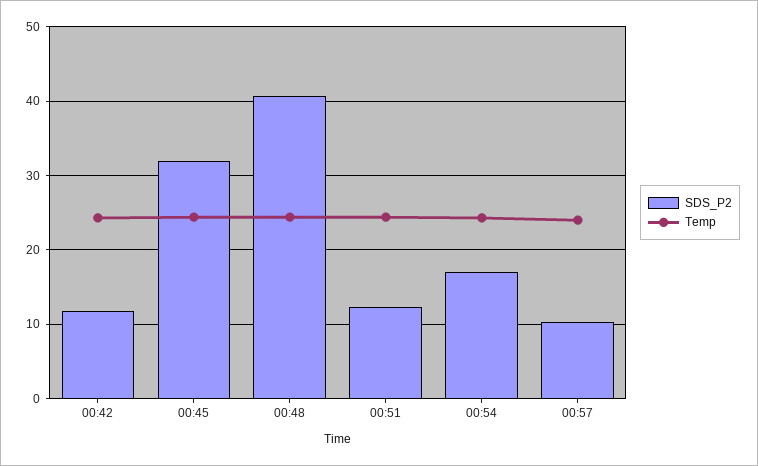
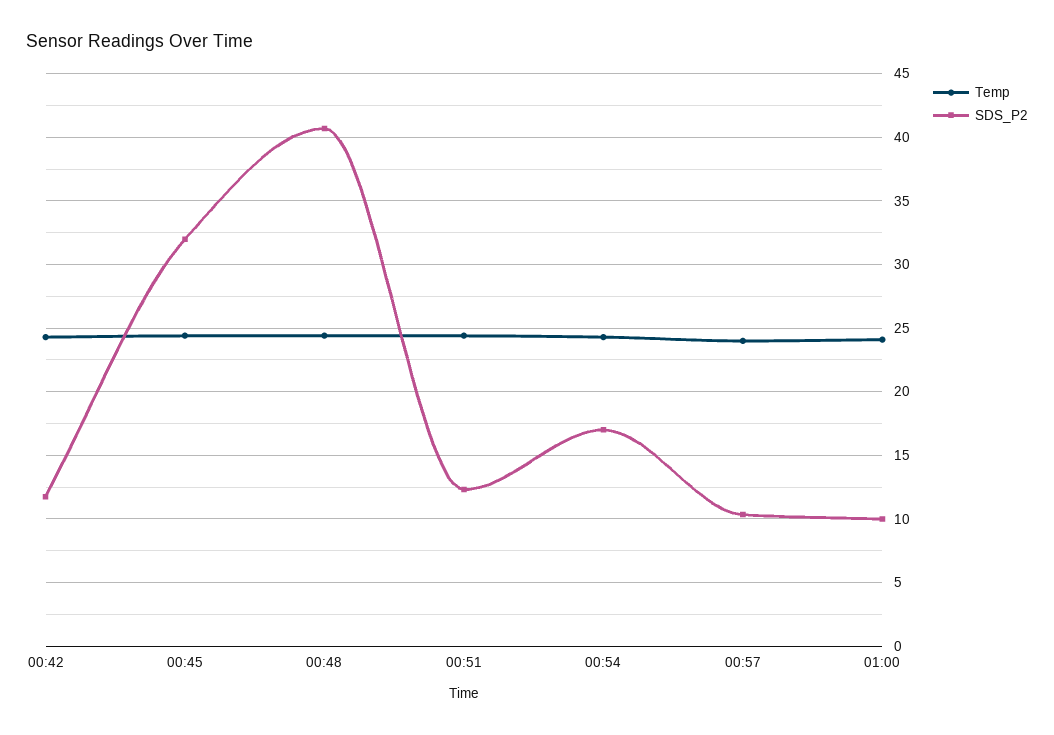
Temp, 01:00: none -> 24
SDS_P2, 01:00: none -> 10

